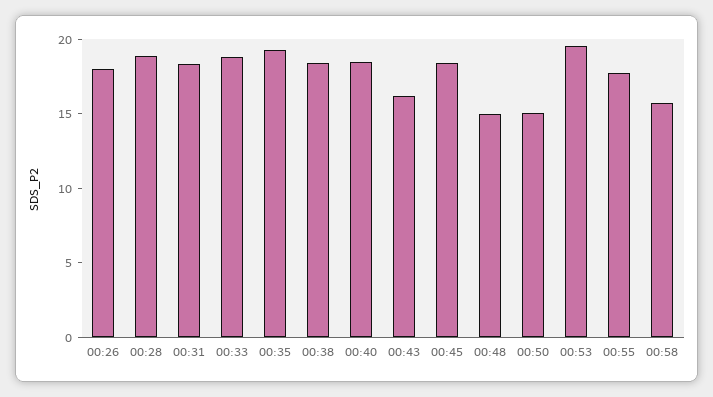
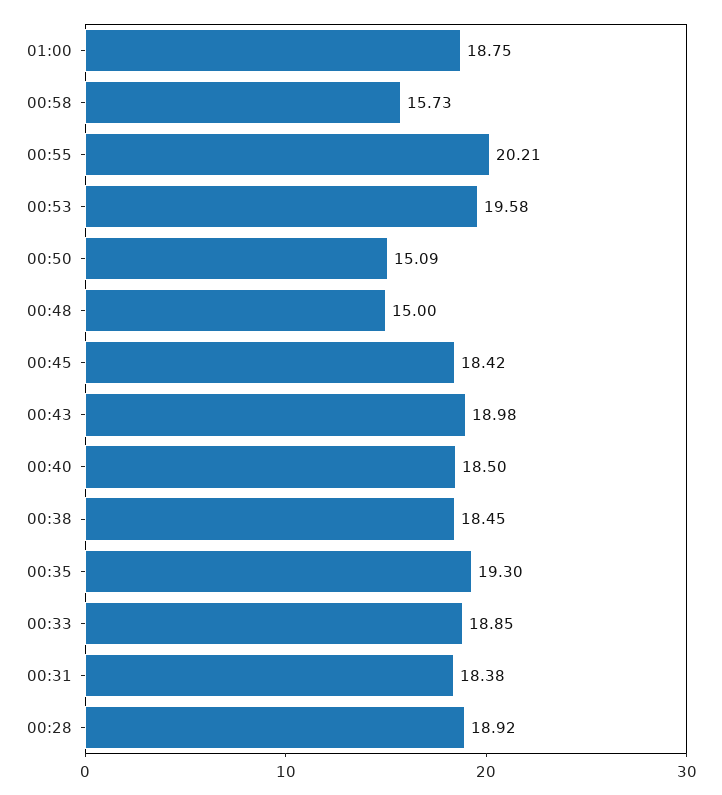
00:26: 18 -> none
00:43: 16 -> 18.98
00:55: 18 -> 20.21
01:00: none -> 18.75

